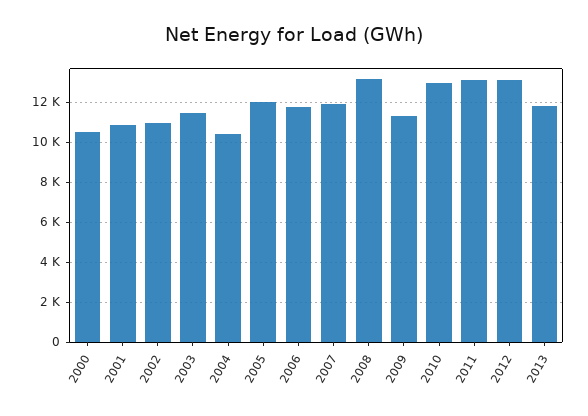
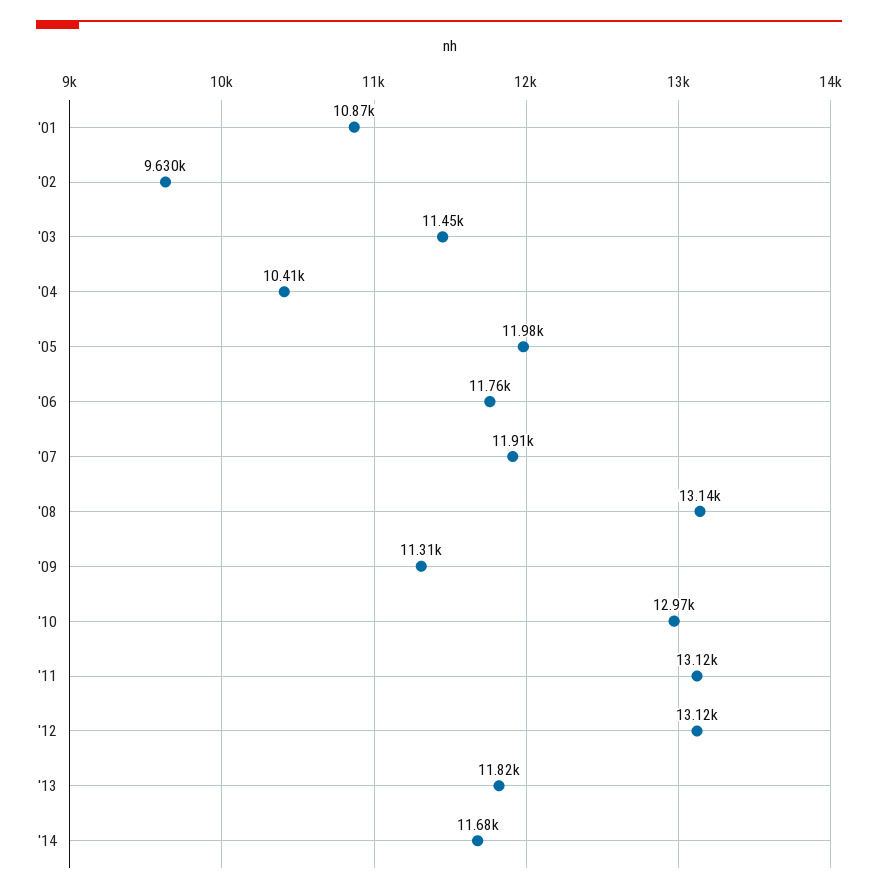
2000: 10500 -> none
2002: 11000 -> 9630
'14: none -> 11680

